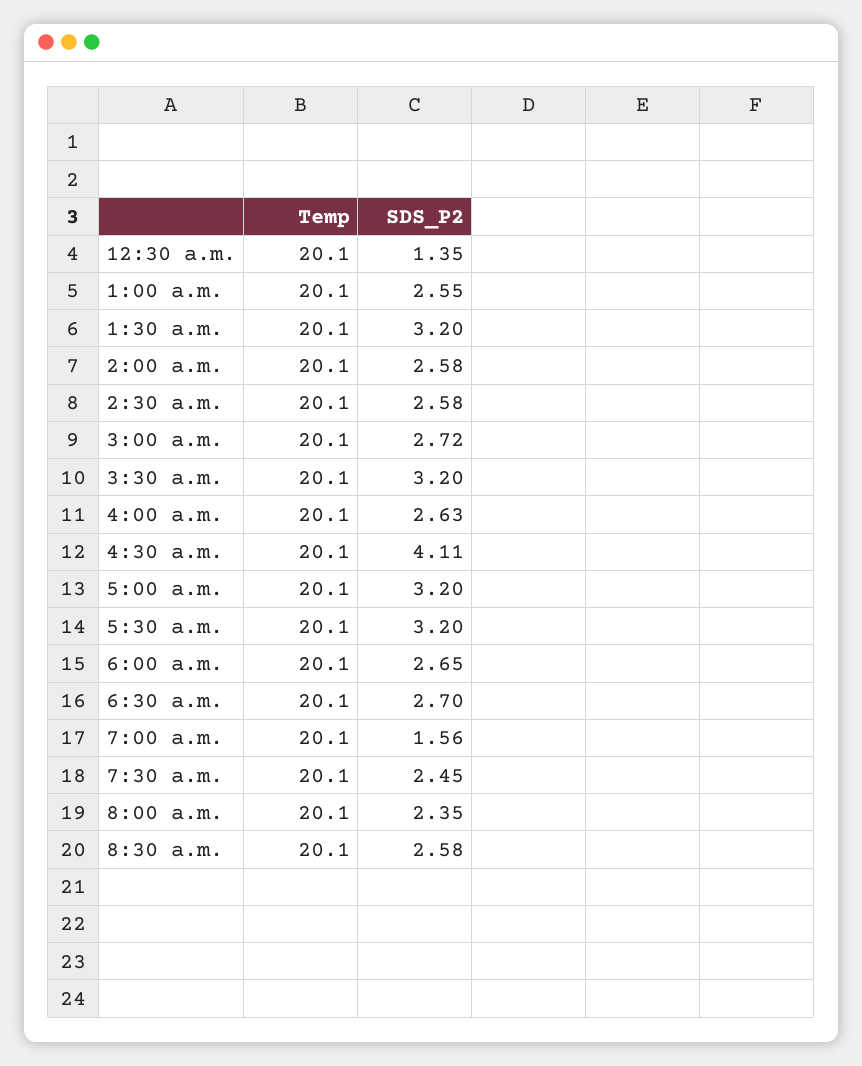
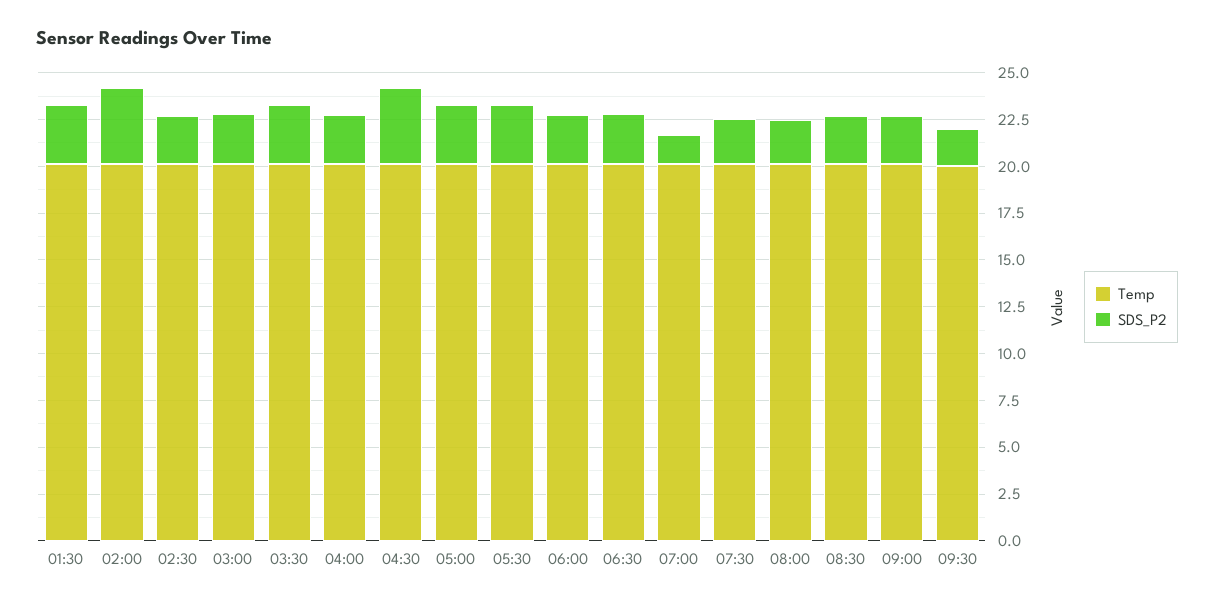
Temp, 12:30 a.m.: 20.1 -> none
SDS_P2, 12:30 a.m.: 1.35 -> none
Temp, 1:00 a.m.: 20.1 -> none
SDS_P2, 1:00 a.m.: 2.55 -> none
SDS_P2, 2:00 a.m.: 2.58 -> 4
Temp, 09:00: none -> 20
SDS_P2, 09:00: none -> 2.5
Temp, 09:30: none -> 20
SDS_P2, 09:30: none -> 2

